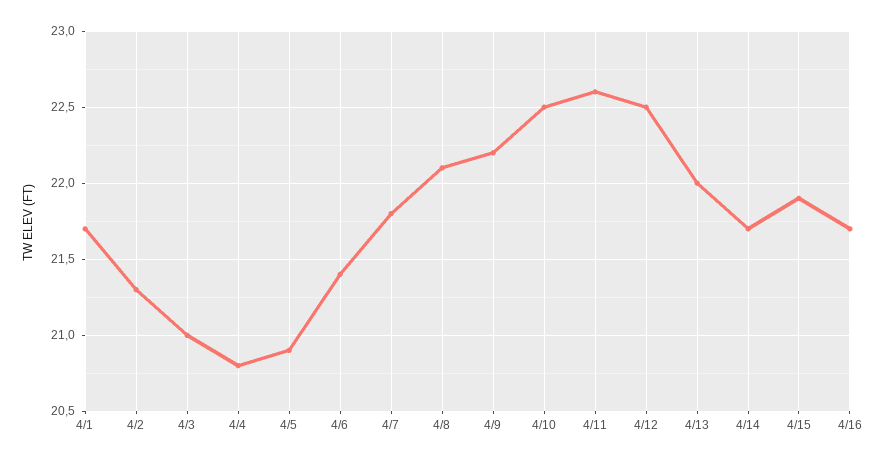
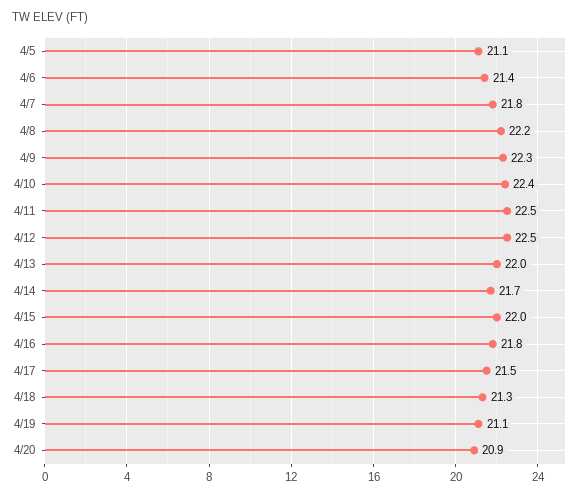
4/1: 21.7 -> none
4/2: 21.3 -> none
4/3: 21 -> none
4/4: 20.8 -> none
4/5: 20.9 -> 21.1
4/8: 22.1 -> 22.2
4/9: 22.2 -> 22.3
4/10: 22.5 -> 22.4
4/11: 22.6 -> 22.5
4/15: 21.9 -> 22
4/16: 21.7 -> 21.8
4/17: none -> 21.5
4/18: none -> 21.3
4/19: none -> 21.1
4/20: none -> 20.9

